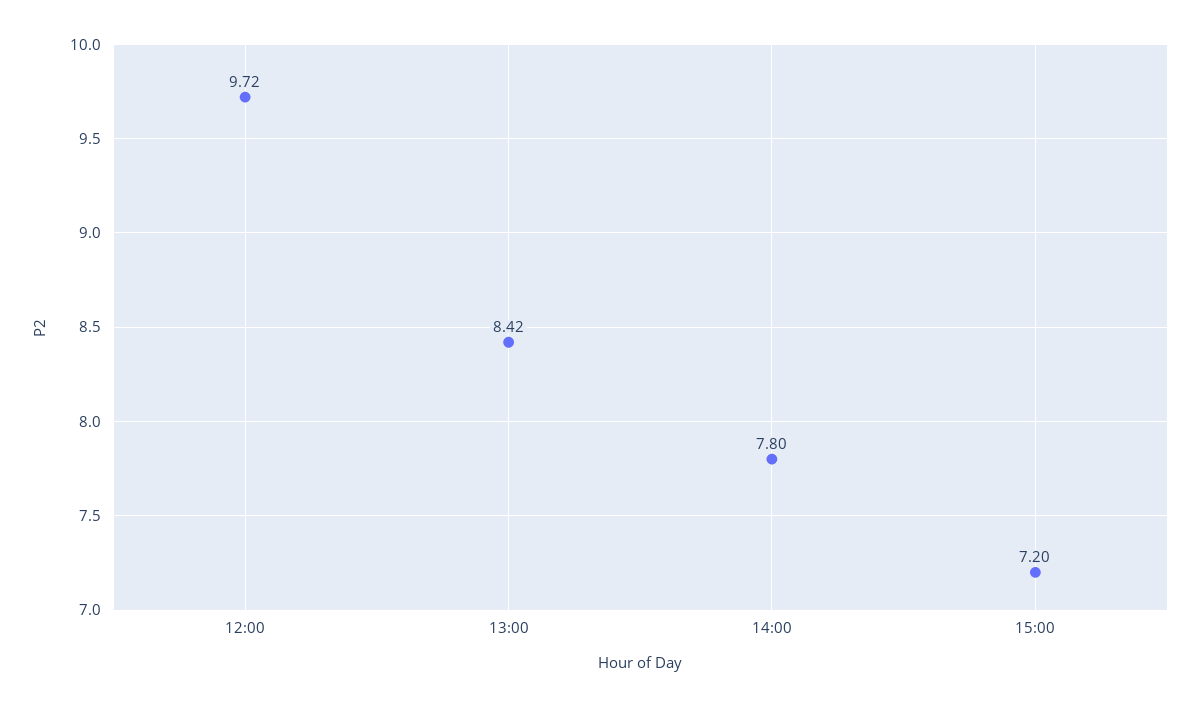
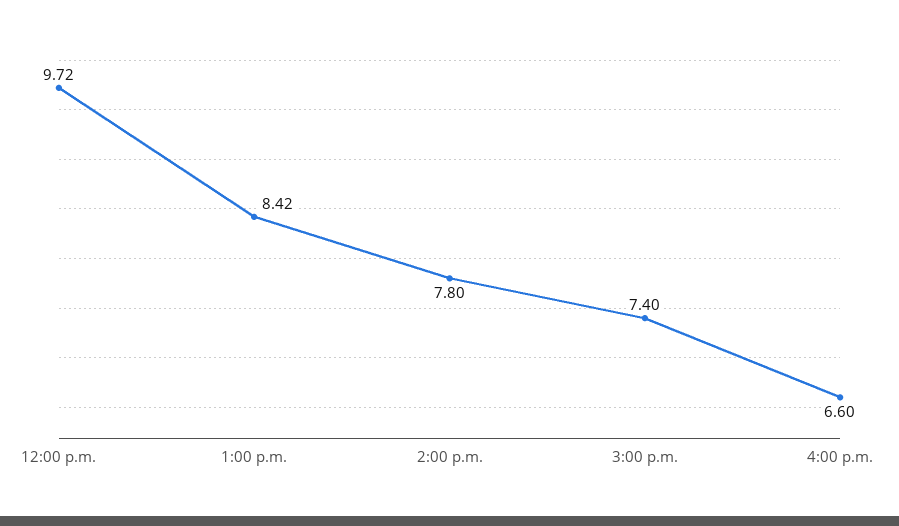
15:00: 7.2 -> 7.4
4:00 p.m.: none -> 6.6

